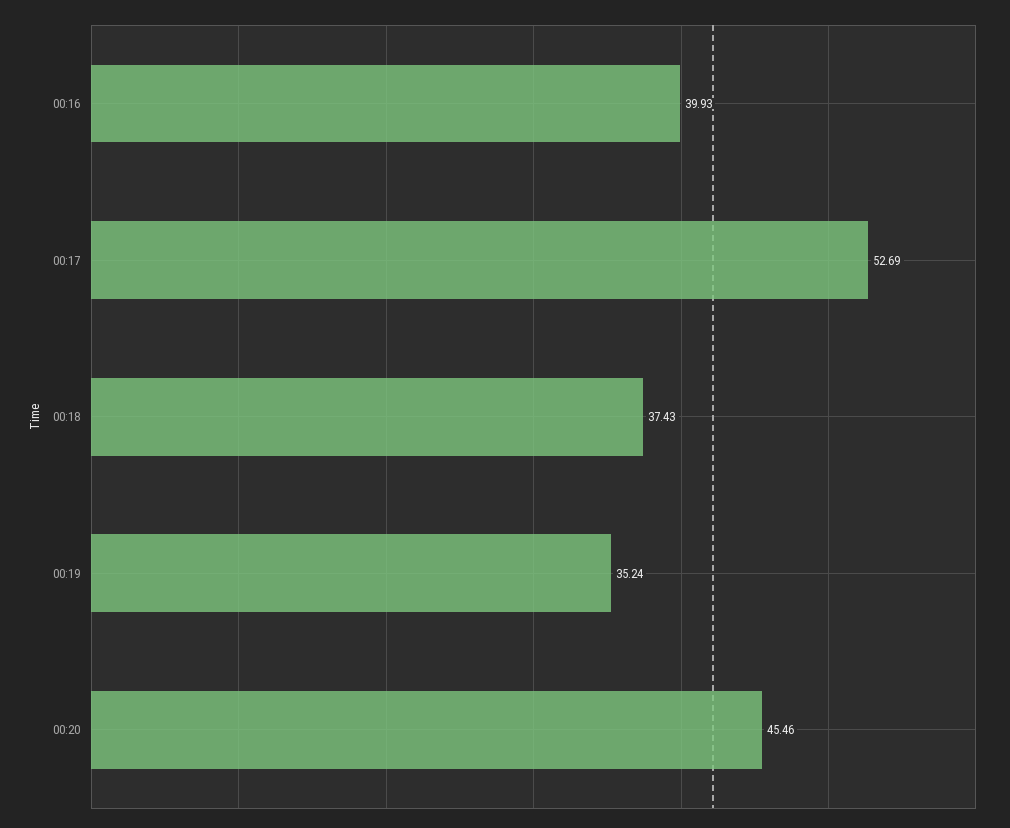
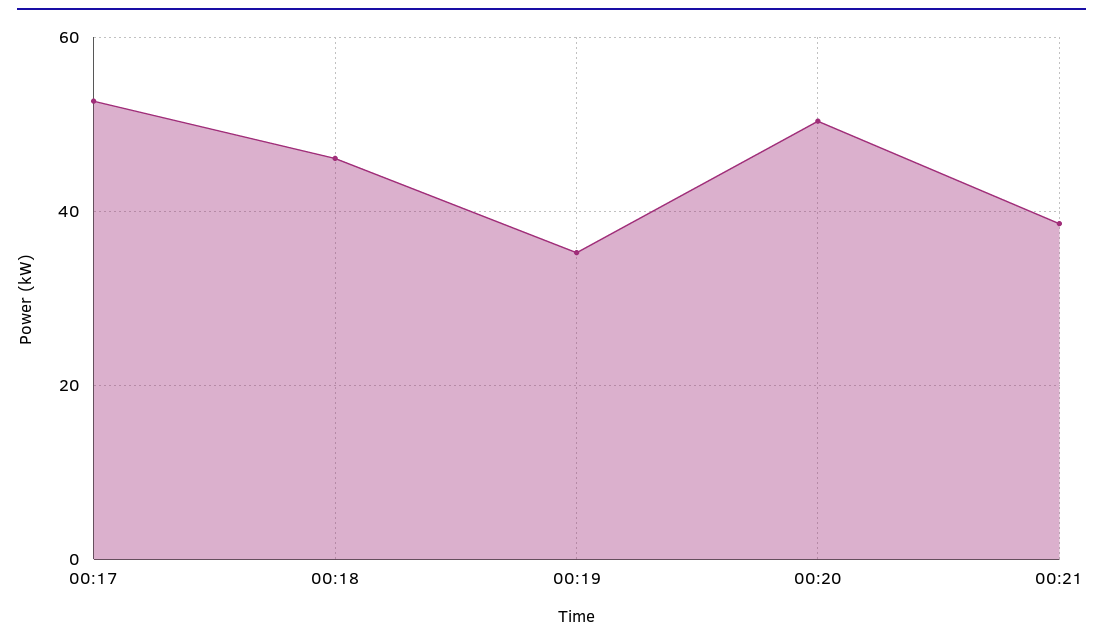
00:16: 39.93 -> none
00:18: 37.43 -> 46
00:20: 45.46 -> 50
00:21: none -> 38

